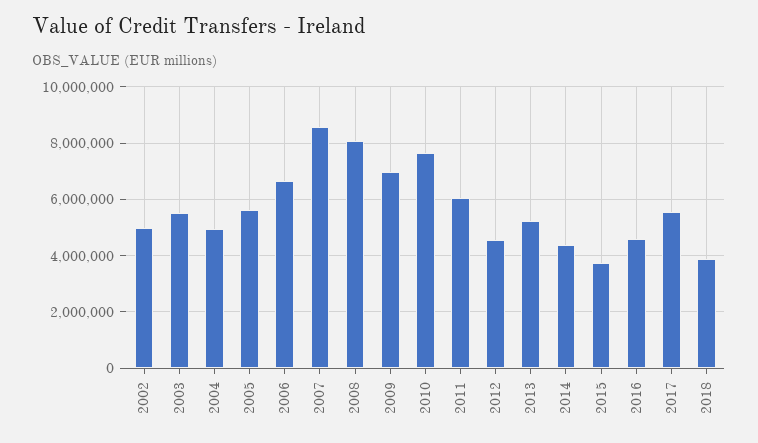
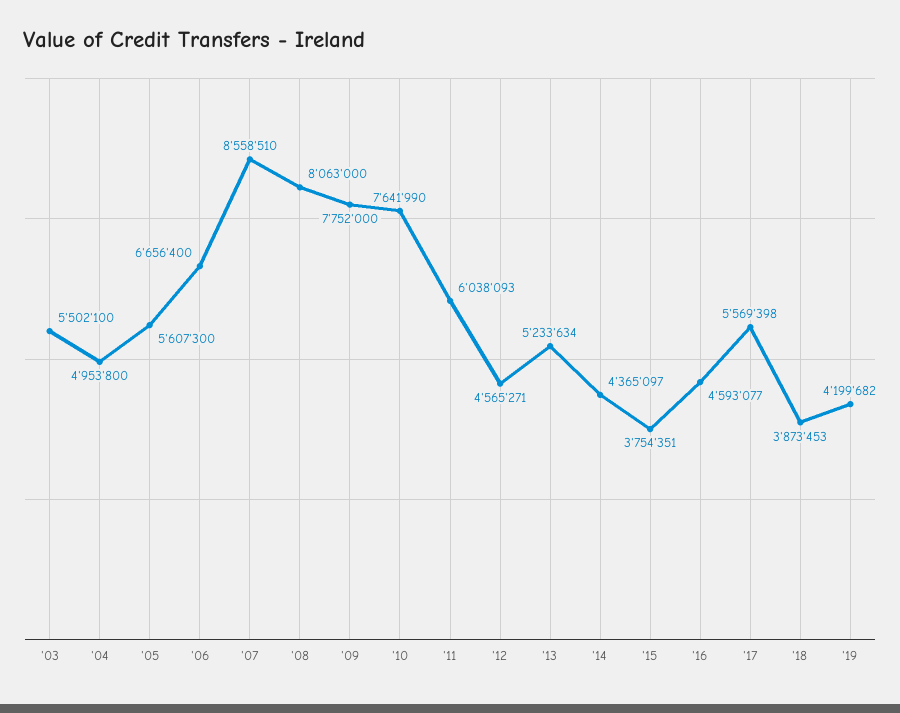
2002: 5000000 -> none
2009: 7000000 -> 7752000
'19: none -> 4199682

